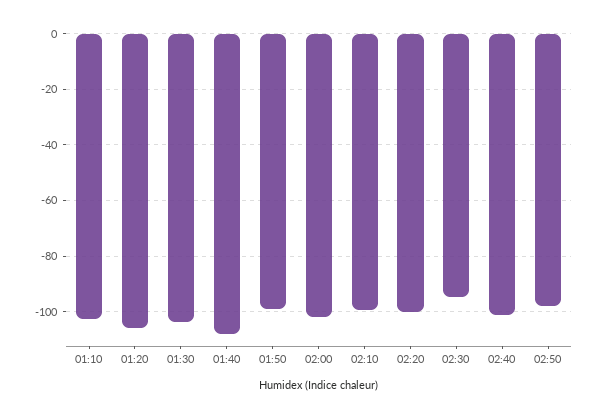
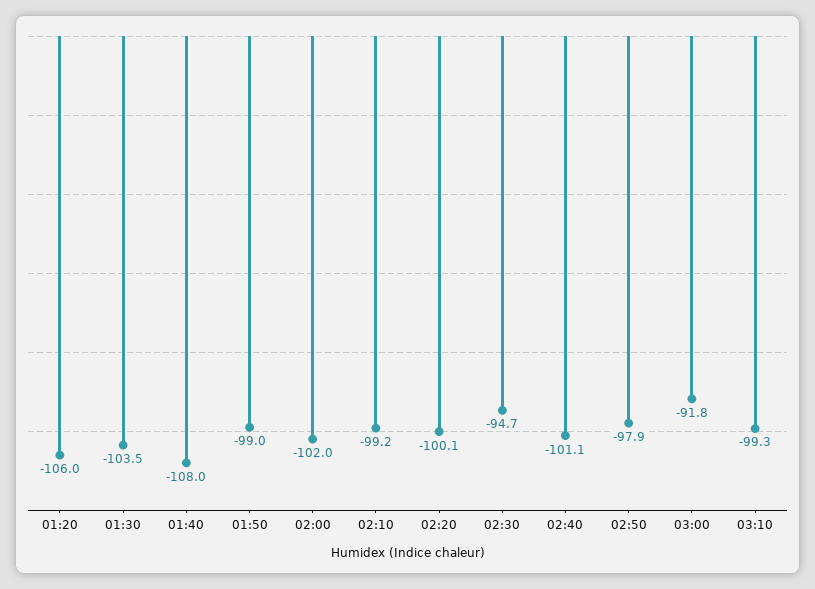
01:10: -102.5 -> none
03:00: none -> -91.8
03:10: none -> -99.3

